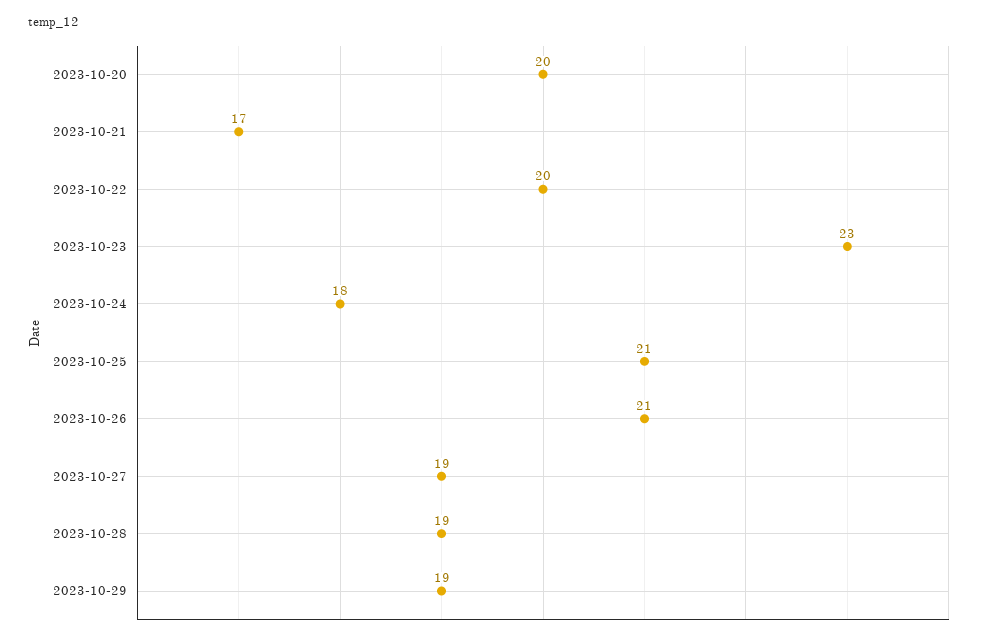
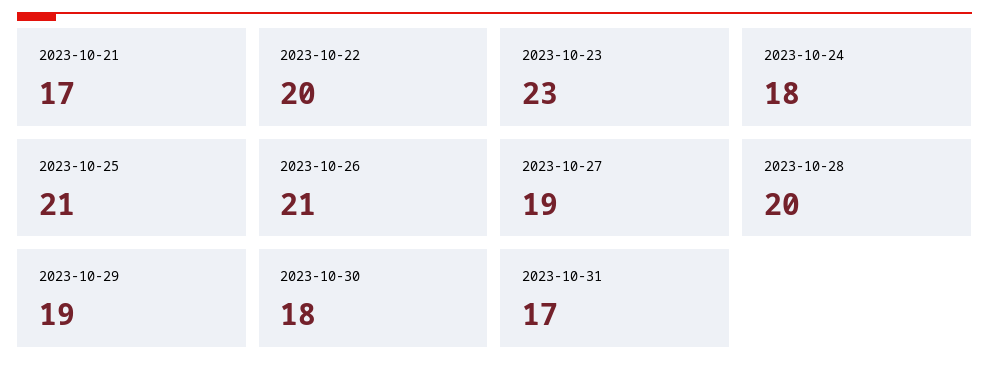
2023-10-20: 20 -> none
2023-10-28: 19 -> 20
2023-10-30: none -> 18
2023-10-31: none -> 17

